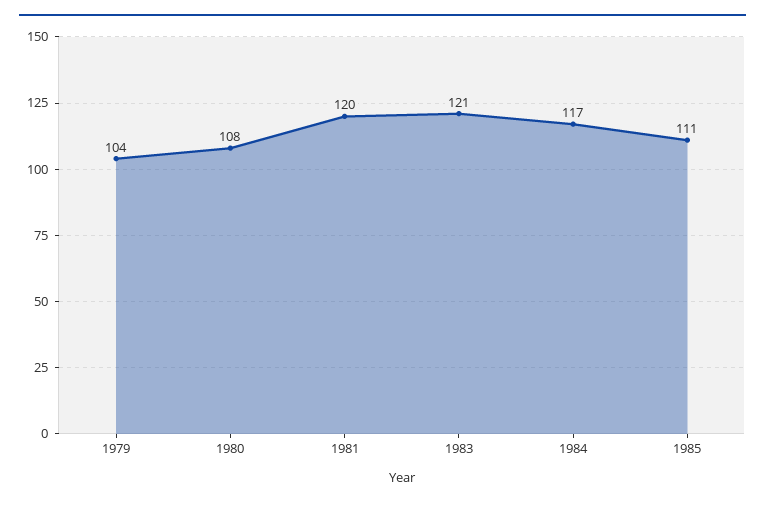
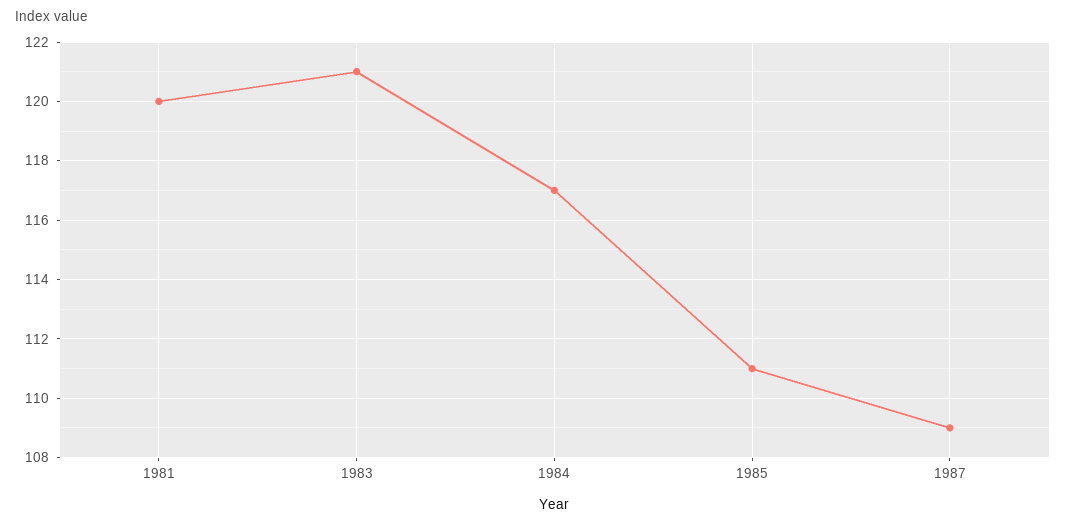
1979: 104 -> none
1980: 108 -> none
1987: none -> 109

